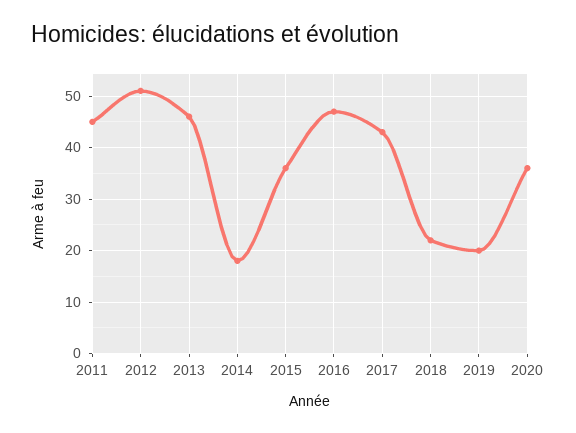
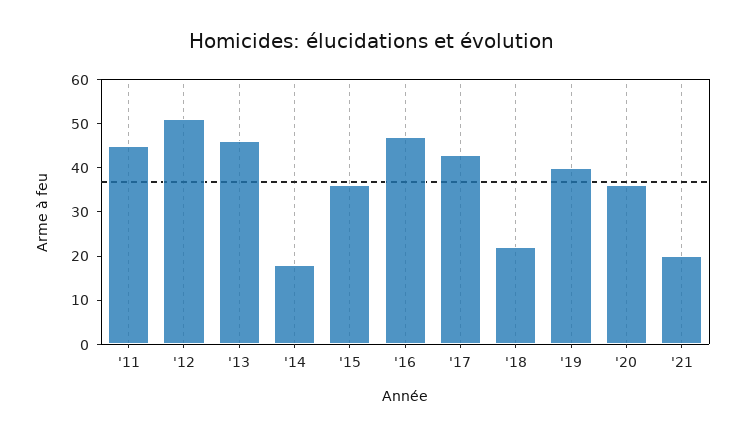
2019: 20 -> 40
'21: none -> 20

